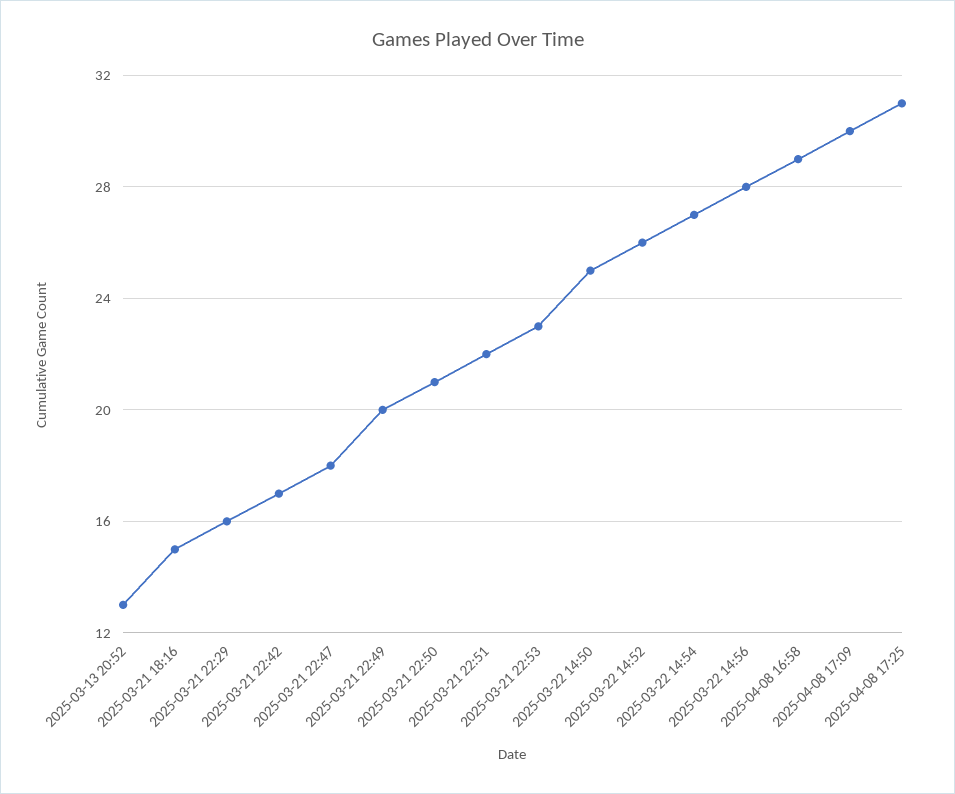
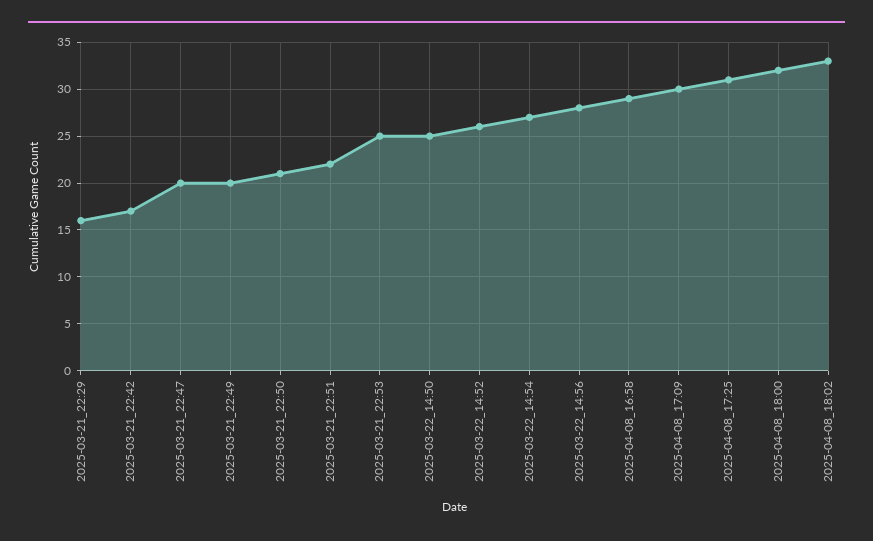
2025-03-13 20:52: 13 -> none
2025-03-21 18:16: 15 -> none
2025-03-21 22:47: 18 -> 20
2025-03-21 22:53: 23 -> 25
2025-04-08_18:00: none -> 32
2025-04-08_18:02: none -> 33

